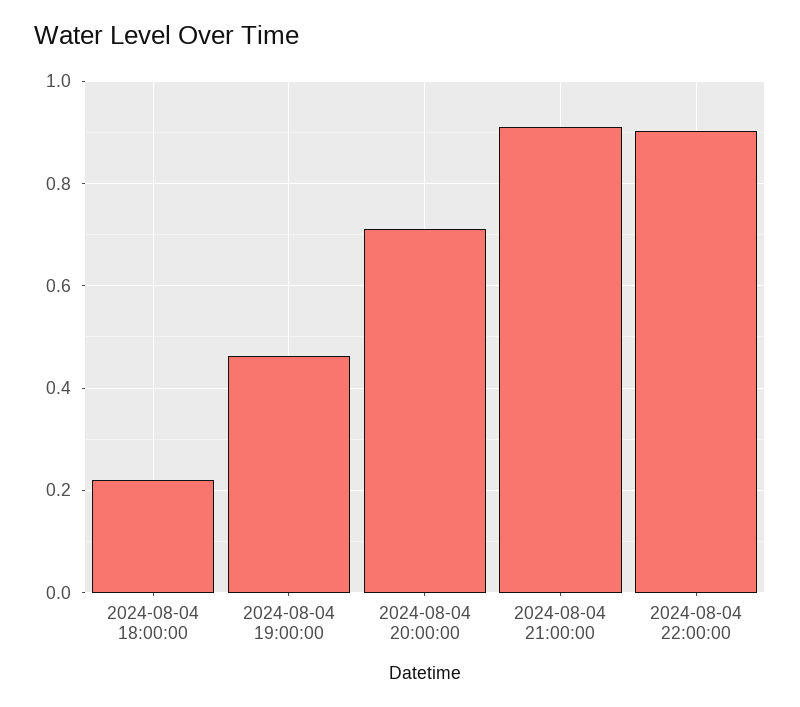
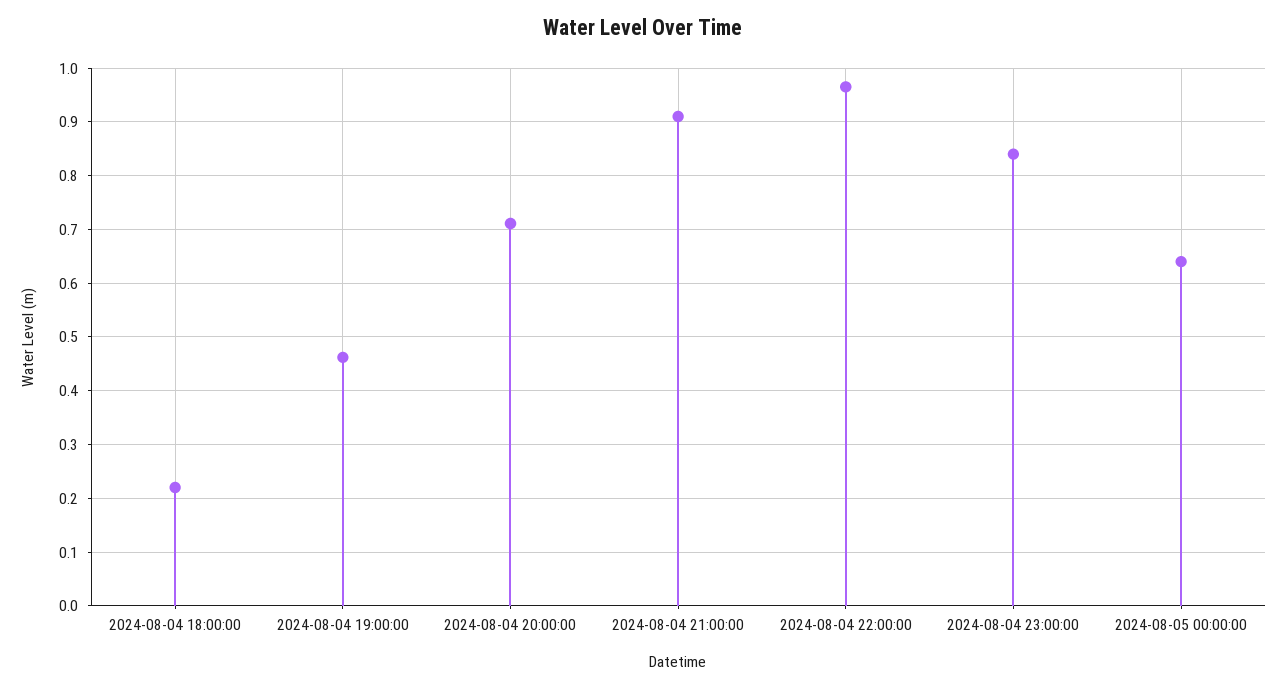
2024-08-04 22:00:00: 0.9 -> 0.96
2024-08-04 23:00:00: none -> 0.84
2024-08-05 00:00:00: none -> 0.64

